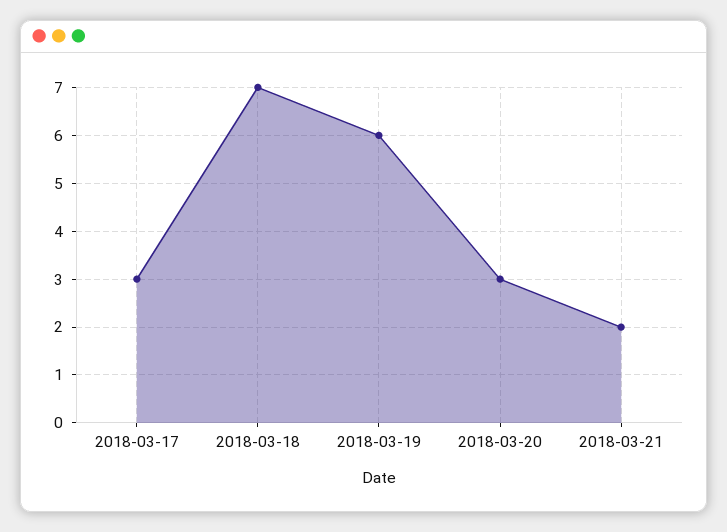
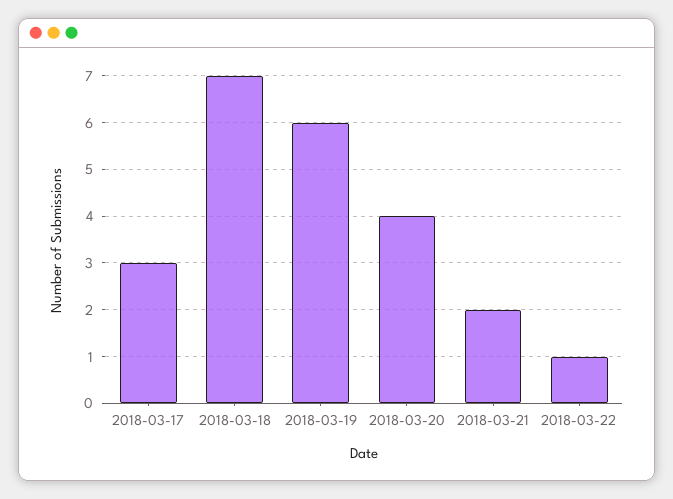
2018-03-20: 3 -> 4
2018-03-22: none -> 1

